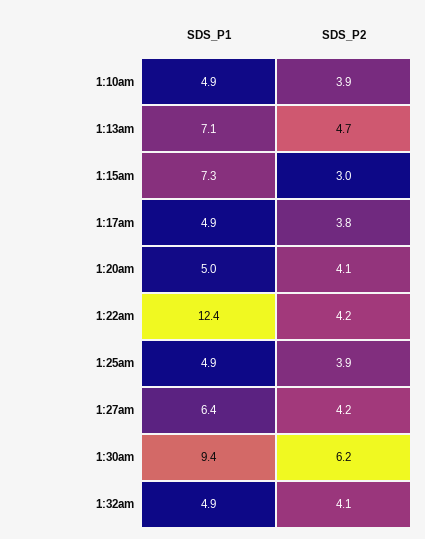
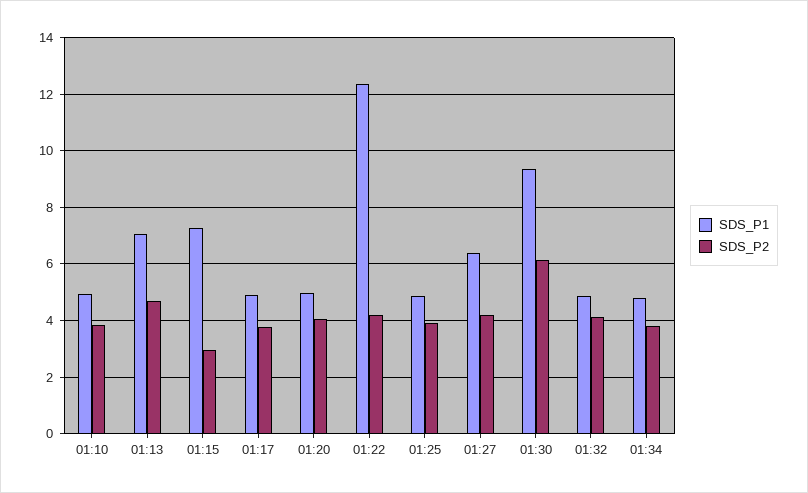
SDS_P1, 01:34: none -> 4.75
SDS_P2, 01:34: none -> 3.75

